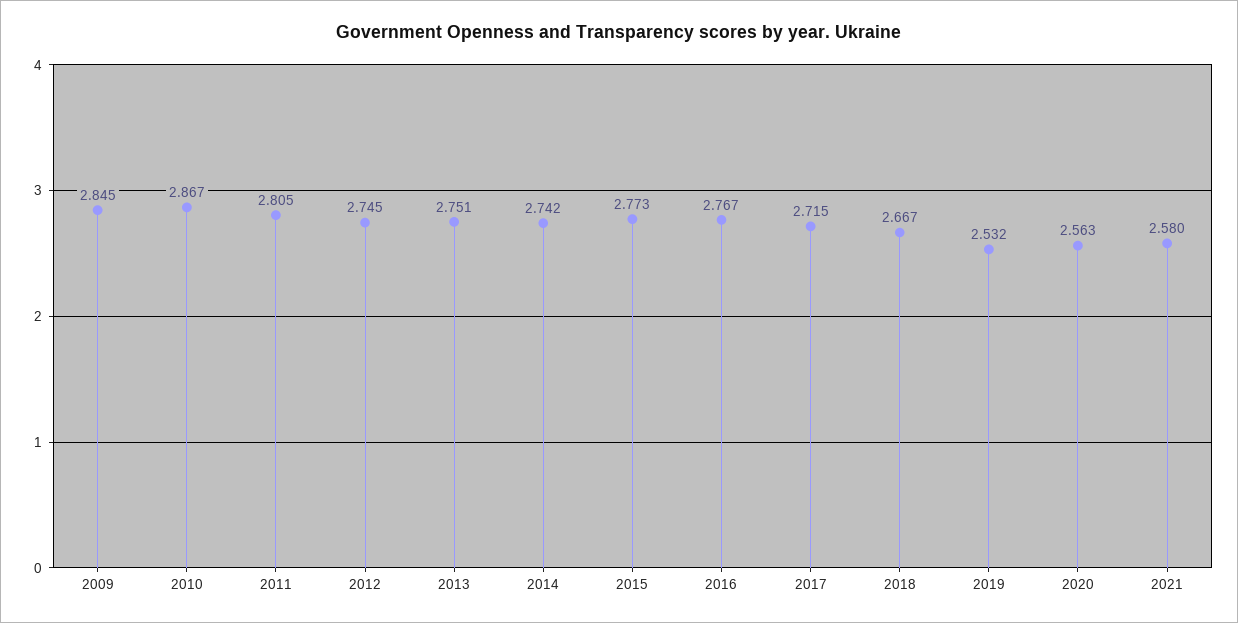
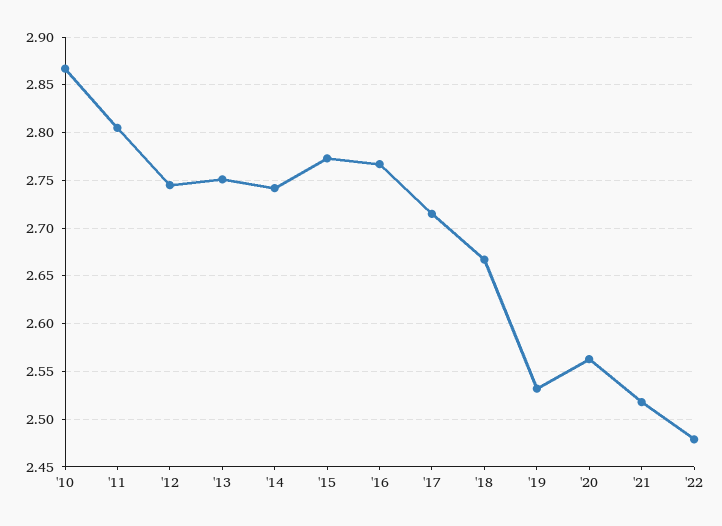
2009: 2.845 -> none
2021: 2.58 -> 2.52
'22: none -> 2.48

